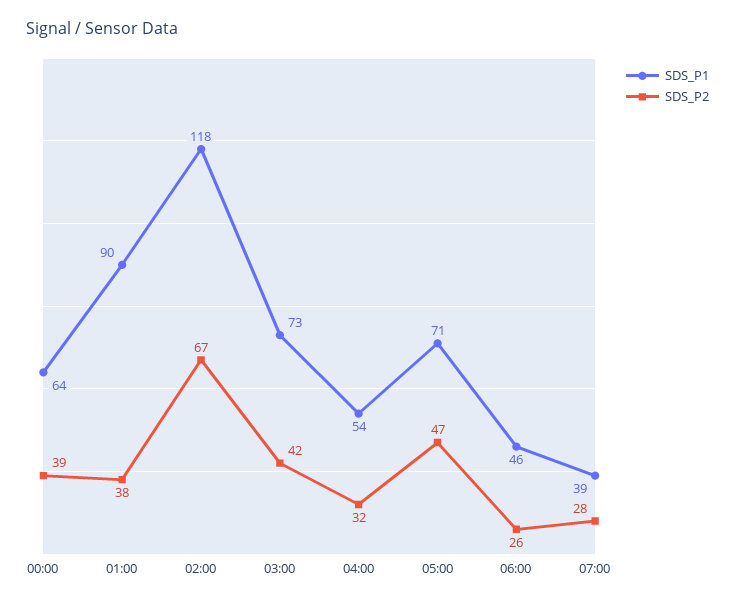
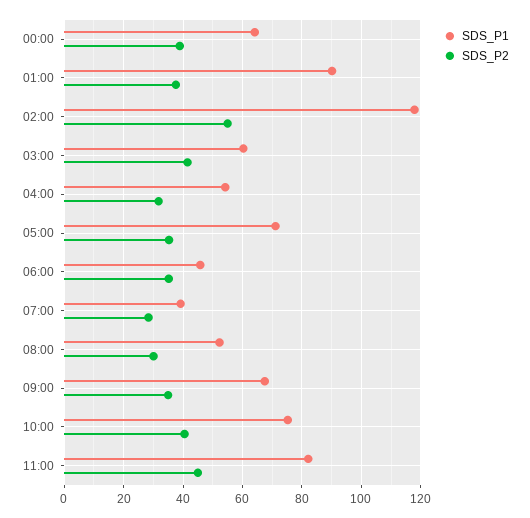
SDS_P2, 02:00: 67 -> 55
SDS_P1, 03:00: 73 -> 60
SDS_P2, 05:00: 47 -> 35
SDS_P2, 06:00: 26 -> 35
SDS_P1, 08:00: none -> 52.5
SDS_P2, 08:00: none -> 30
SDS_P1, 09:00: none -> 67.5
SDS_P2, 09:00: none -> 35
SDS_P1, 10:00: none -> 75
SDS_P2, 10:00: none -> 40
SDS_P1, 11:00: none -> 82.5
SDS_P2, 11:00: none -> 45

